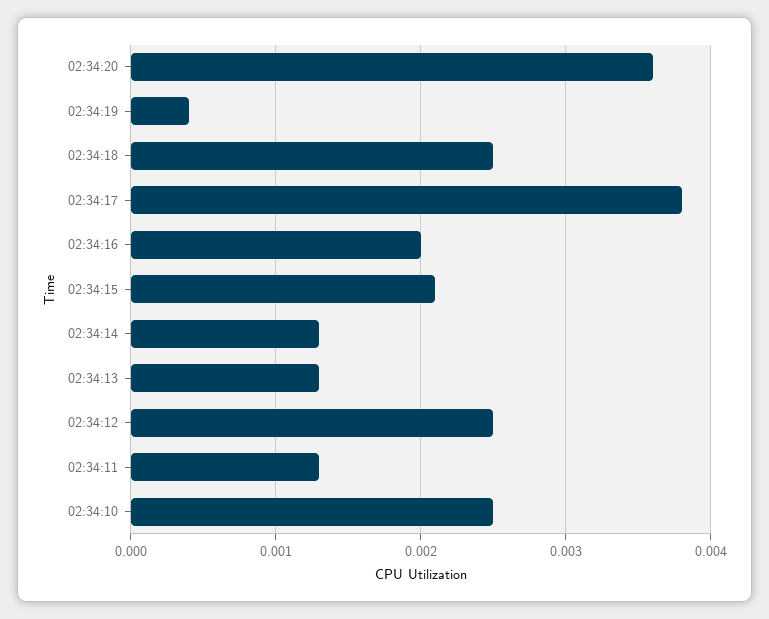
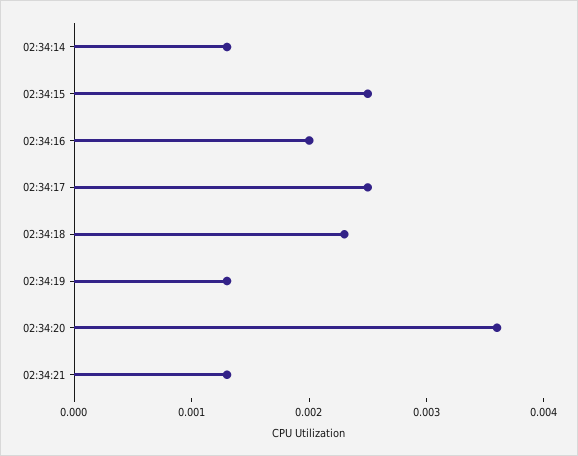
02:34:19: 0.0004 -> 0.0013
02:34:18: 0.0025 -> 0.0023
02:34:17: 0.0038 -> 0.0025
02:34:15: 0.0021 -> 0.0025
02:34:13: 0.0013 -> none
02:34:12: 0.0025 -> none
02:34:11: 0.0013 -> none
02:34:10: 0.0025 -> none
02:34:21: none -> 0.0013

